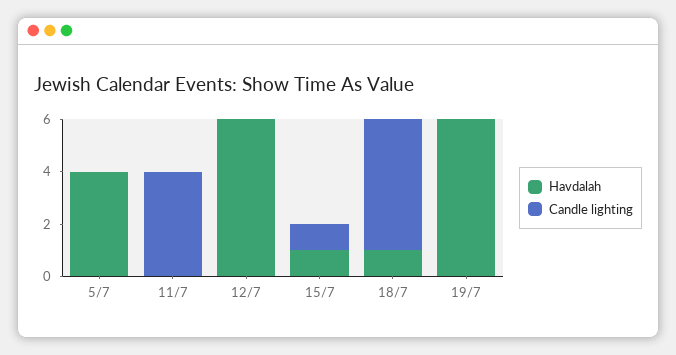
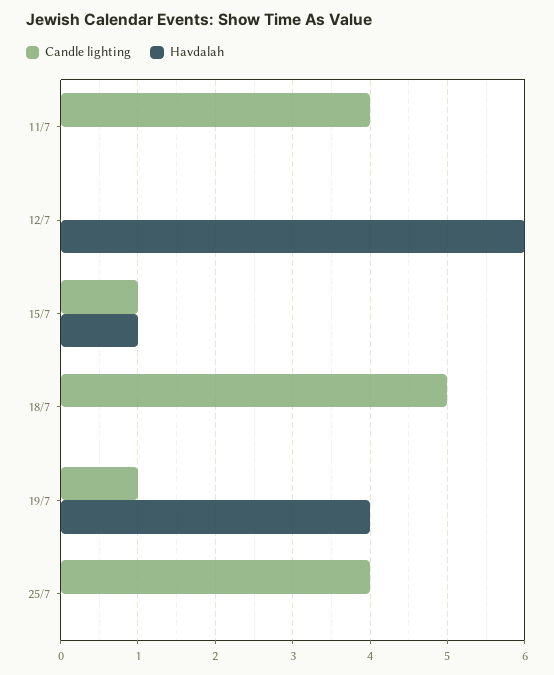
Havdalah, 5/7: 4 -> none
Candle lighting, 5/7: 0 -> none
Havdalah, 18/7: 1 -> 0
Havdalah, 19/7: 6 -> 4
Candle lighting, 19/7: 0 -> 1
Candle lighting, 25/7: none -> 4
Havdalah, 25/7: none -> 0

